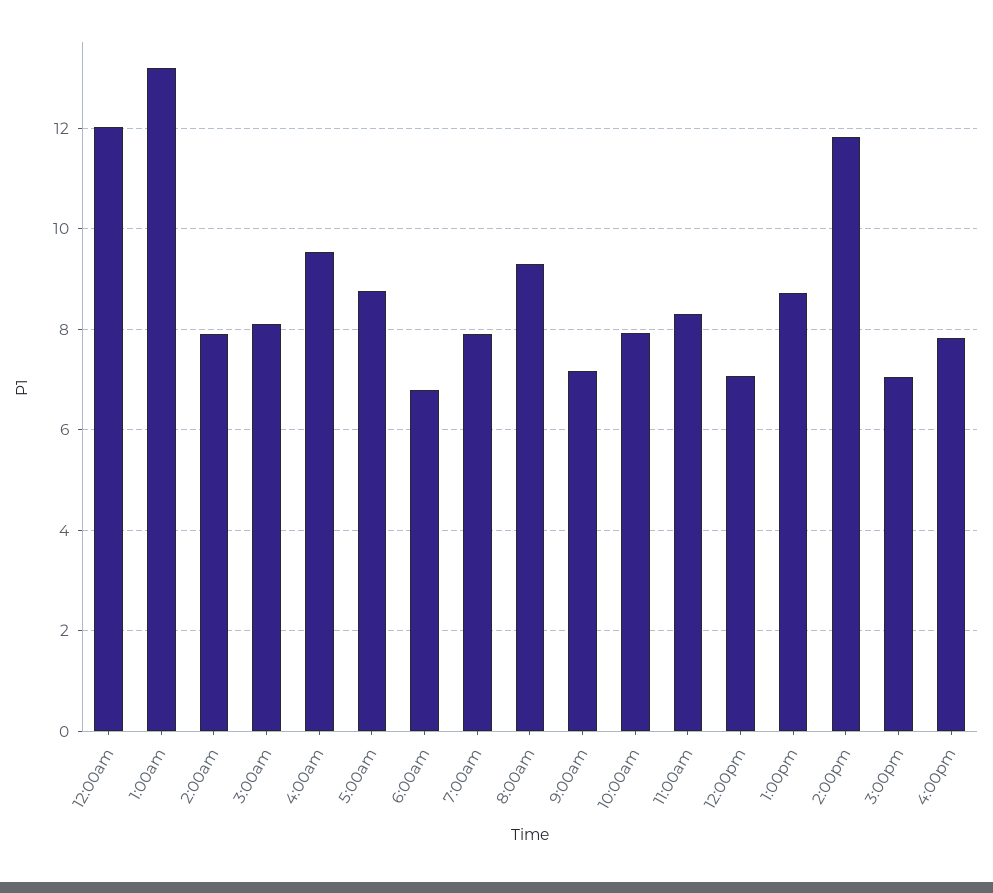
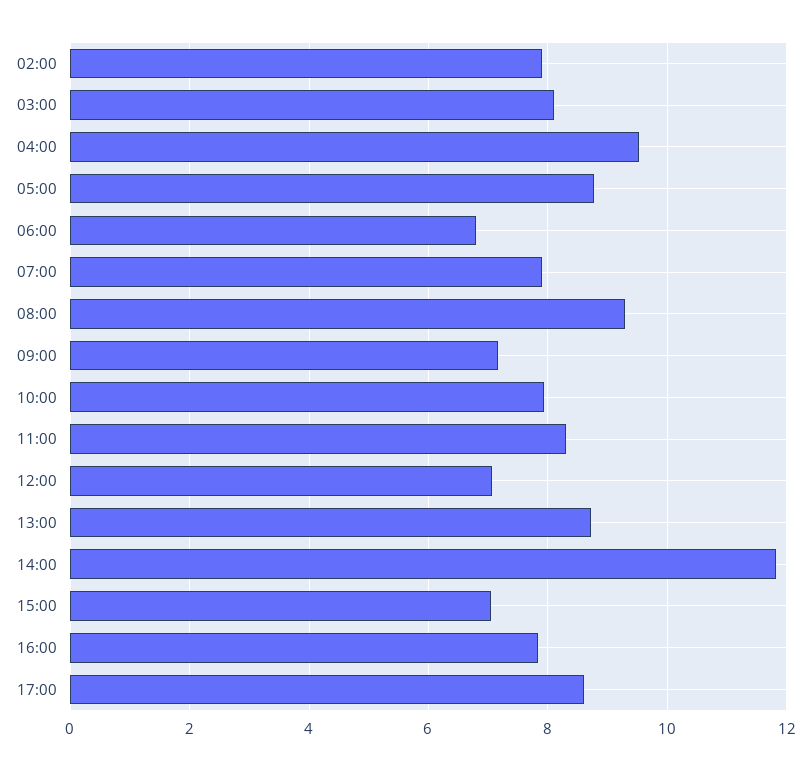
12:00am: 12 -> none
1:00am: 13.2 -> none
17:00: none -> 8.6

